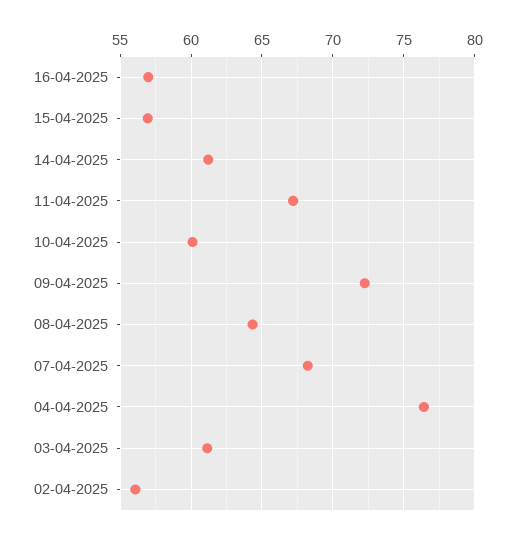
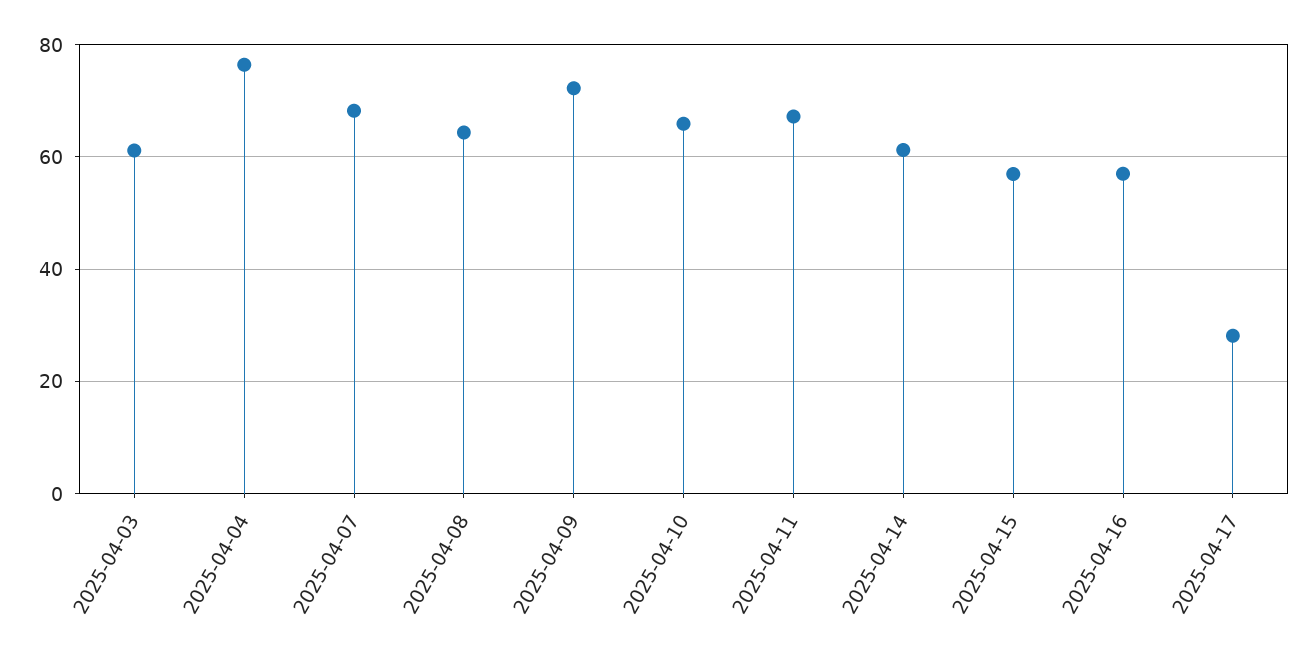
10-04-2025: 60 -> 66
02-04-2025: 56 -> none
2025-04-17: none -> 28

